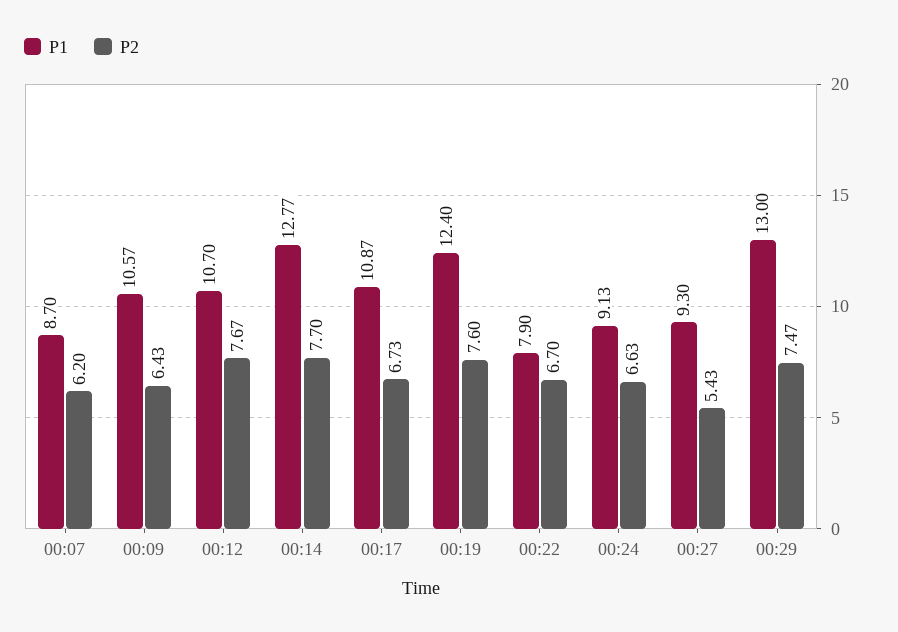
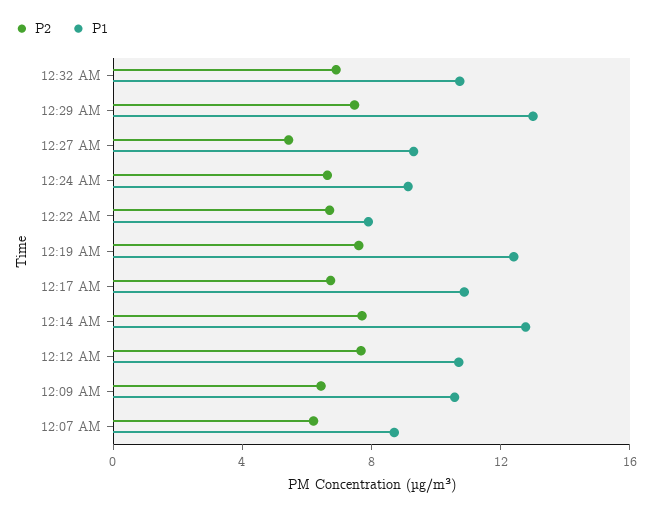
P2, 12:32 AM: none -> 7
P1, 12:32 AM: none -> 11

